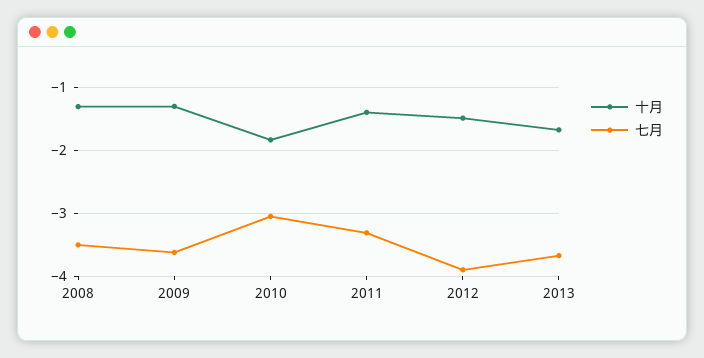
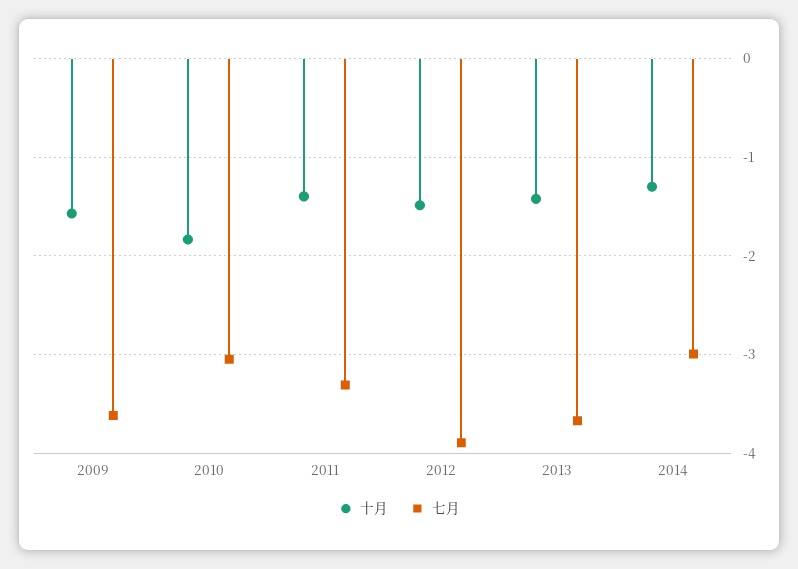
十月, 2008: -1.3 -> none
七月, 2008: -3.5 -> none
十月, 2009: -1.3 -> -1.6
十月, 2013: -1.7 -> -1.4
十月, 2014: none -> -1.3
七月, 2014: none -> -3

